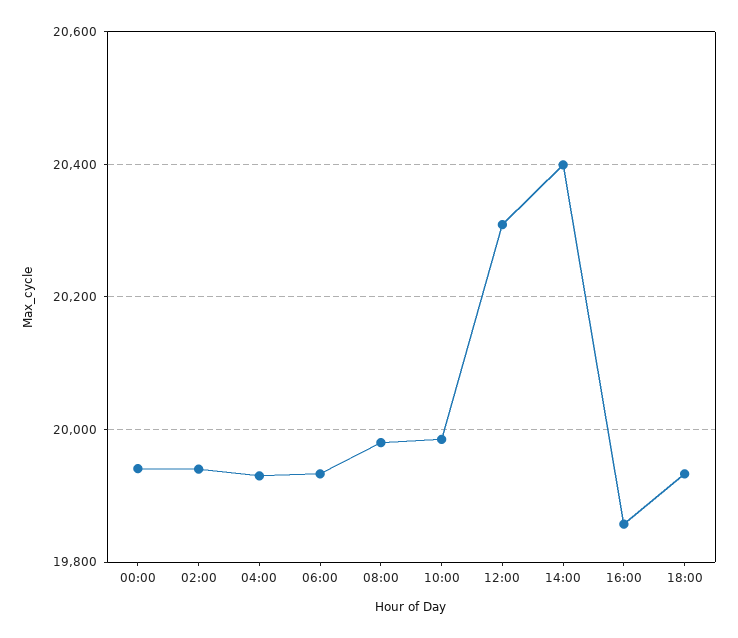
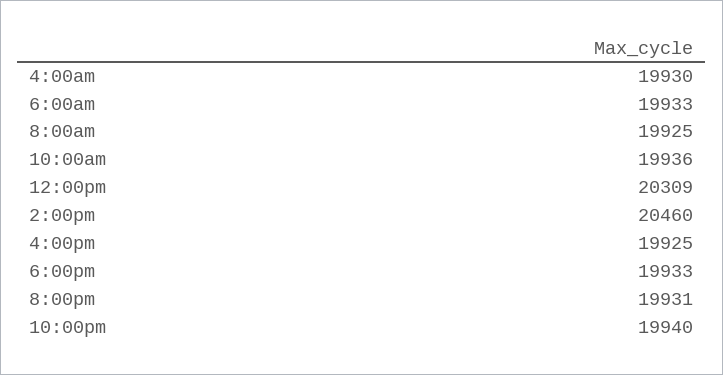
00:00: 19940 -> none
02:00: 19940 -> none
08:00: 19980 -> 19925
10:00: 19980 -> 19936
14:00: 20400 -> 20460
16:00: 19860 -> 19925
8:00pm: none -> 19931
10:00pm: none -> 19940

